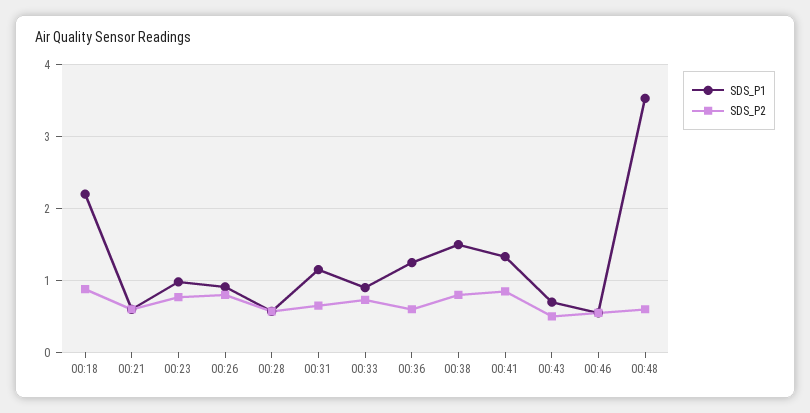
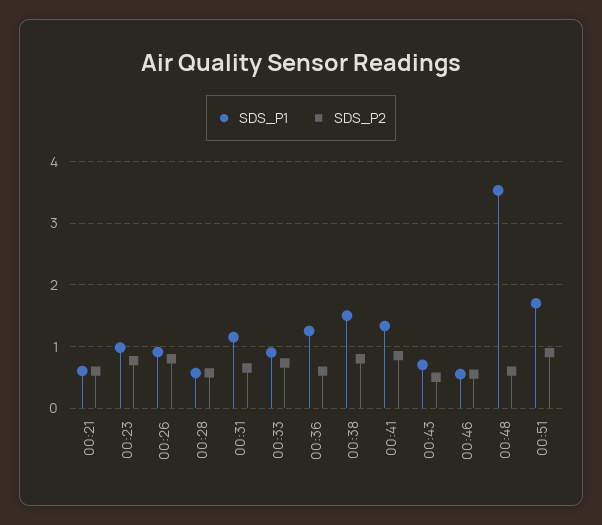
SDS_P1, 00:18: 2.2 -> none
SDS_P2, 00:18: 0.9 -> none
SDS_P1, 00:51: none -> 1.7
SDS_P2, 00:51: none -> 0.9

